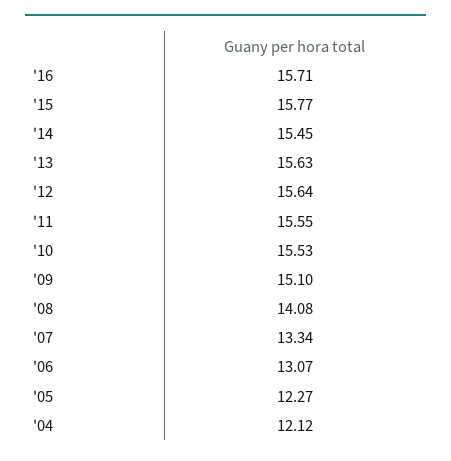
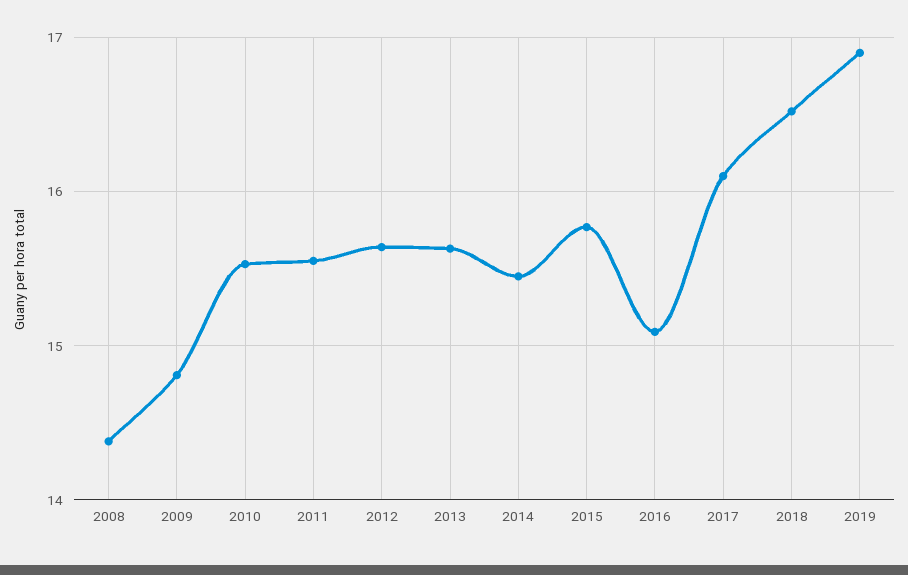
'16: 15.71 -> 15.1
'09: 15.1 -> 14.8
'08: 14.08 -> 14.4
'07: 13.34 -> none
'06: 13.07 -> none
'05: 12.27 -> none
'04: 12.12 -> none
2017: none -> 16.1
2018: none -> 16.5
2019: none -> 16.9

